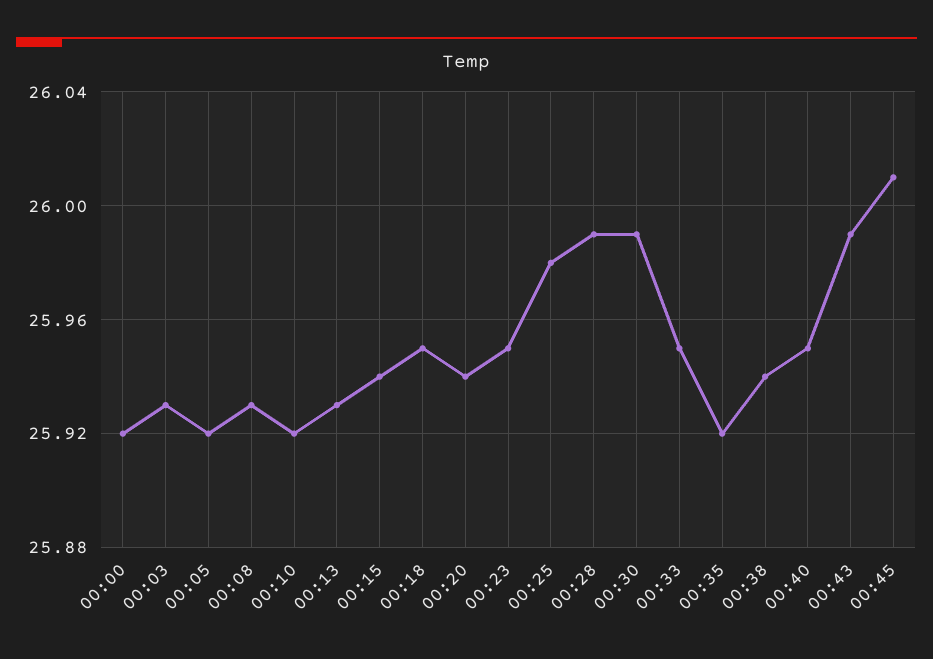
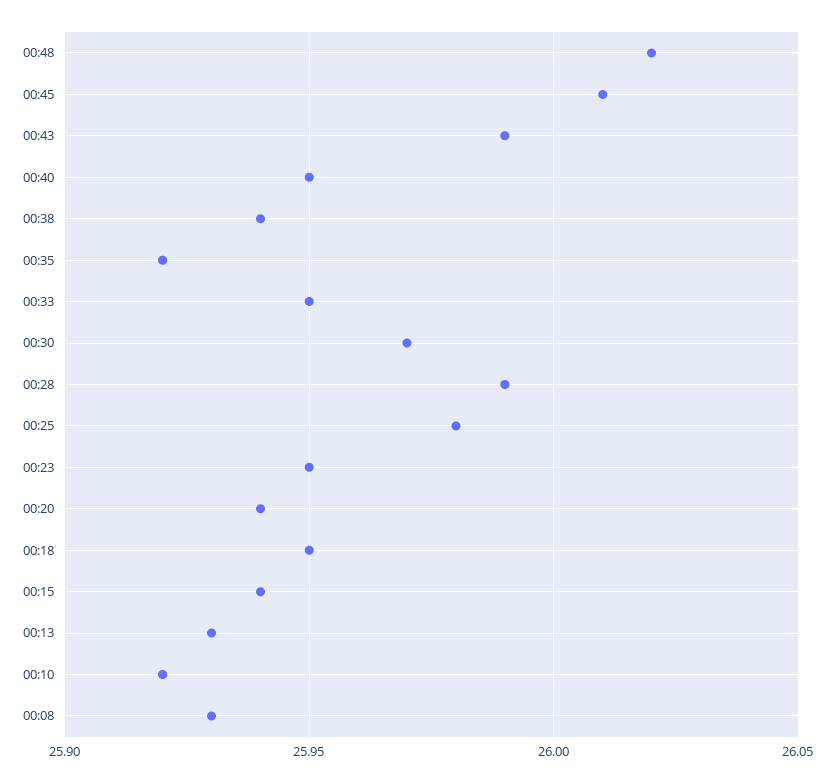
00:00: 25.92 -> none
00:03: 25.93 -> none
00:05: 25.92 -> none
00:30: 25.99 -> 25.97
00:48: none -> 26.02

